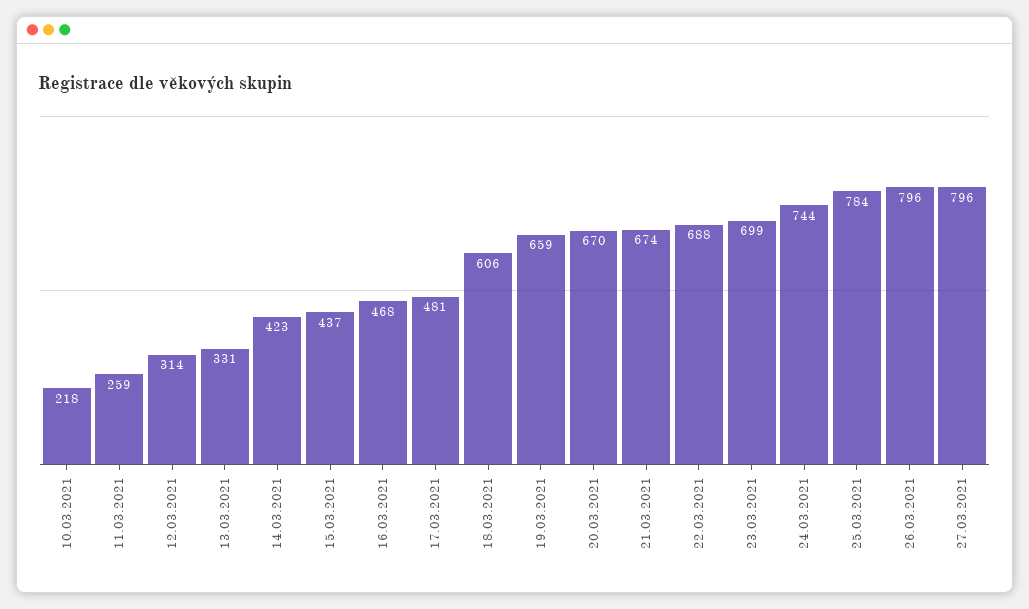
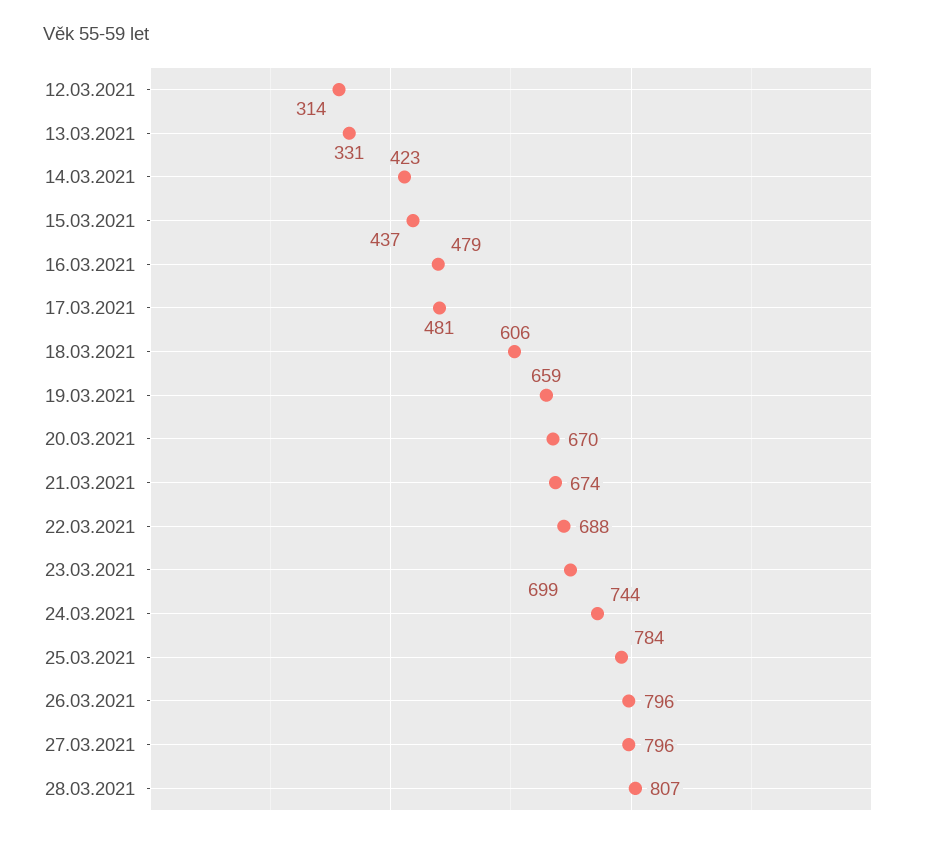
10.03.2021: 218 -> none
11.03.2021: 259 -> none
16.03.2021: 468 -> 479
28.03.2021: none -> 807

